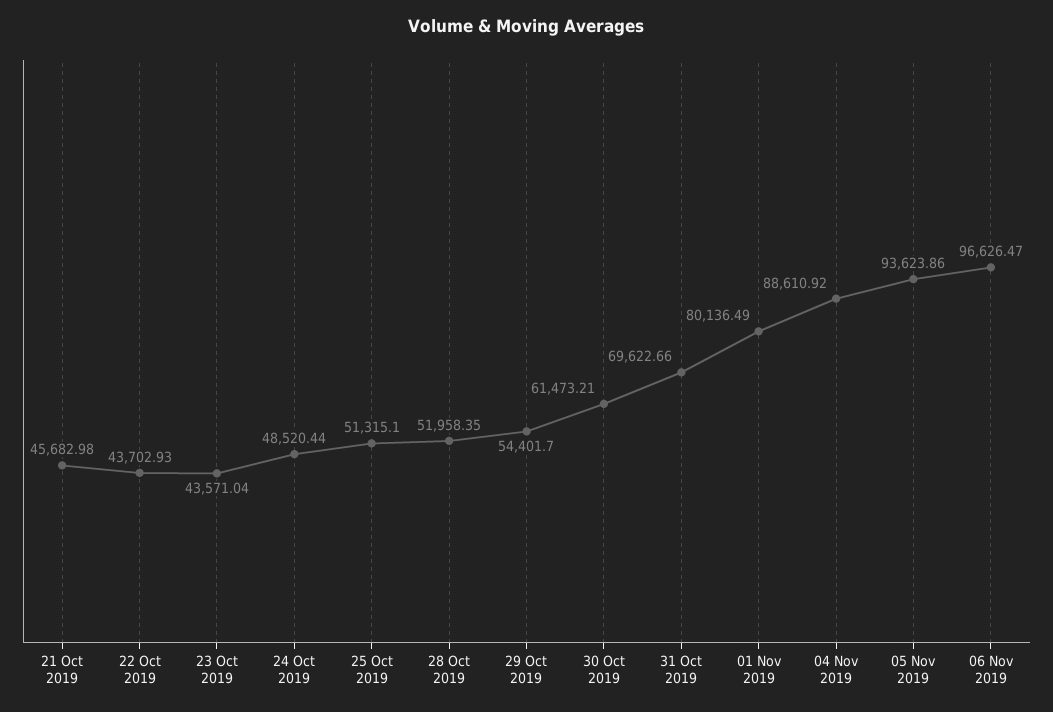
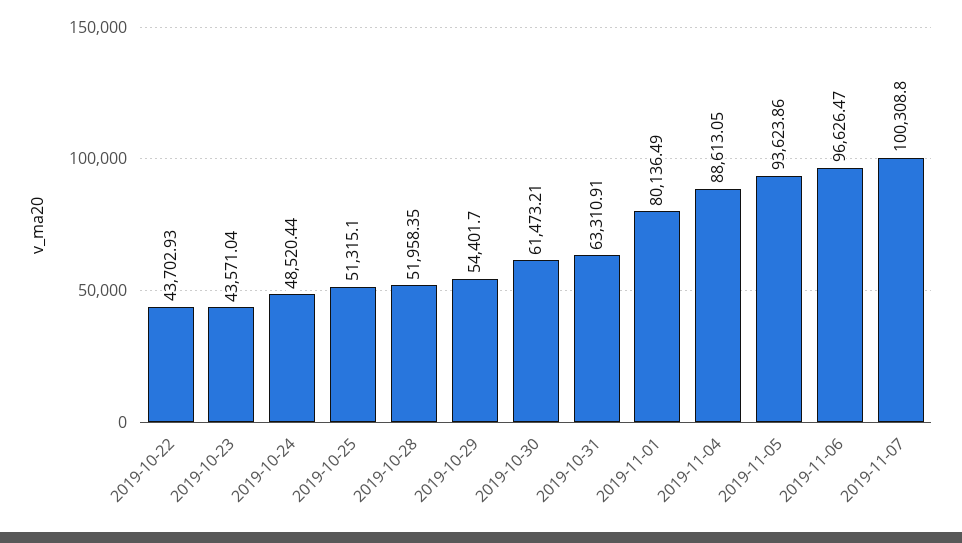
21 Oct 2019: 45682.98 -> none
31 Oct 2019: 69622.66 -> 63310.91
04 Nov 2019: 88610.92 -> 88613.05
2019-11-07: none -> 100308.8

